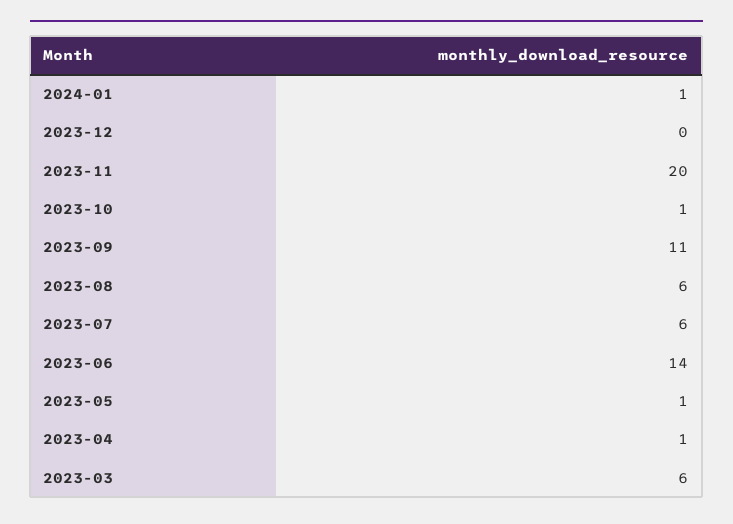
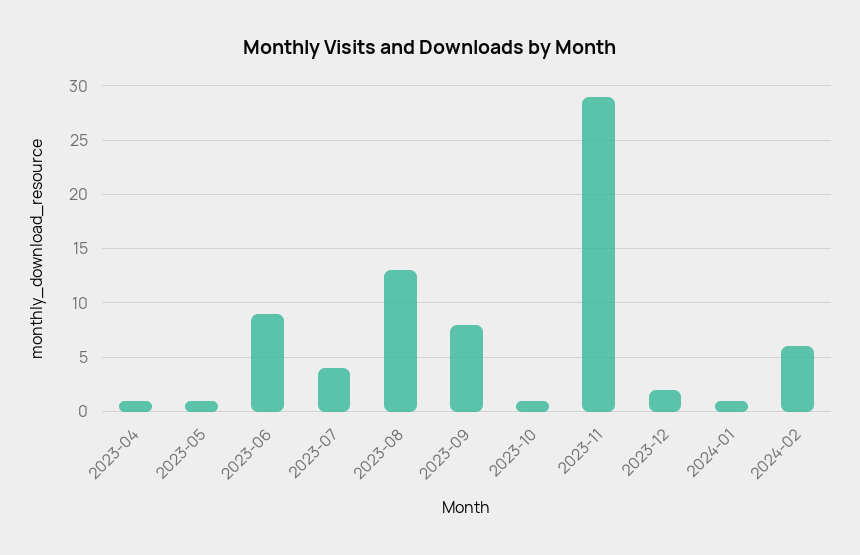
2023-12: 0 -> 2
2023-11: 20 -> 29
2023-09: 11 -> 8
2023-08: 6 -> 13
2023-07: 6 -> 4
2023-06: 14 -> 9
2023-03: 6 -> none
2024-02: none -> 6

